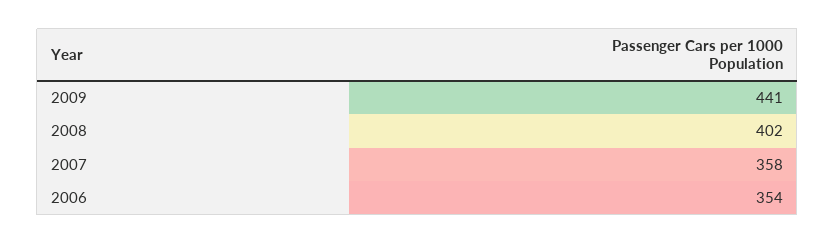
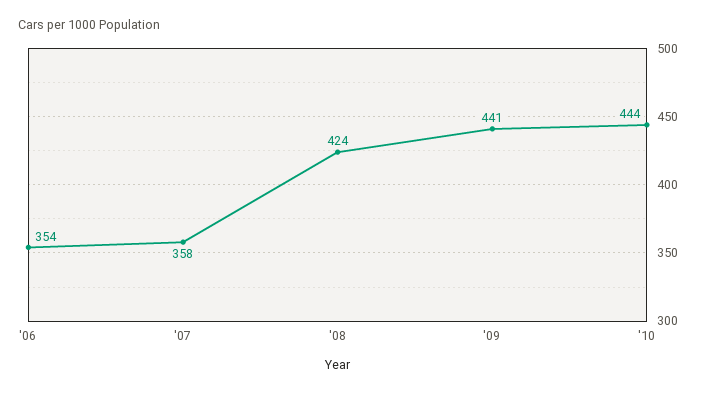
2008: 402 -> 424
'10: none -> 444

